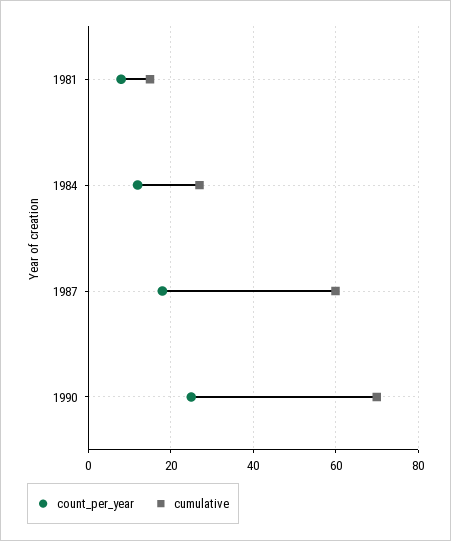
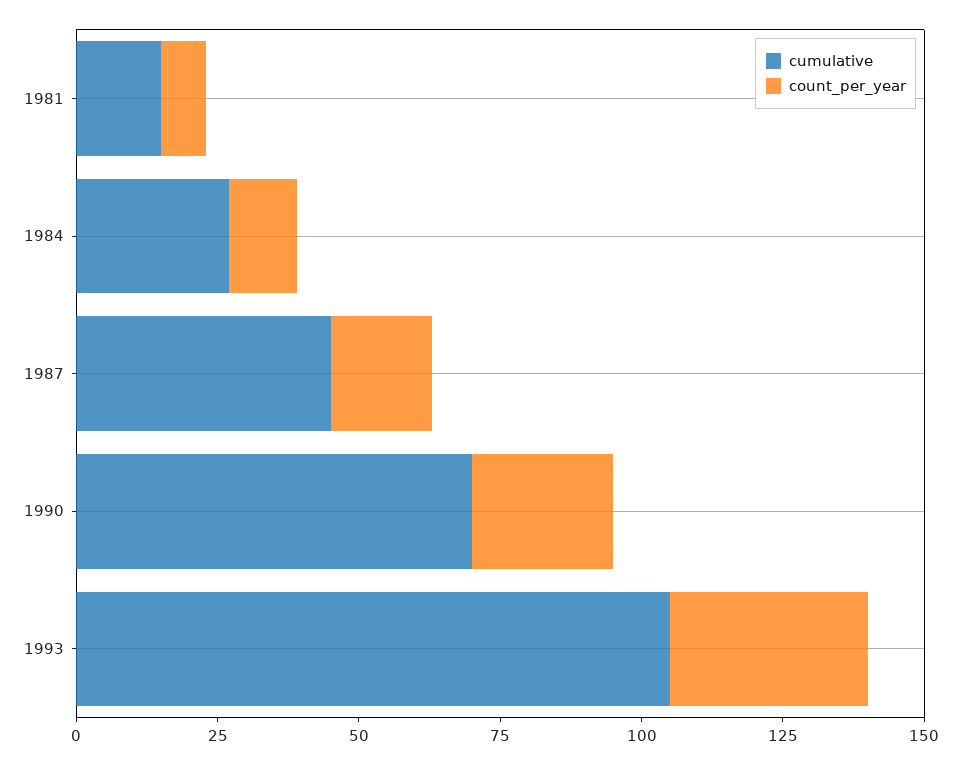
cumulative, 1987: 60 -> 45
cumulative, 1993: none -> 105
count_per_year, 1993: none -> 35

